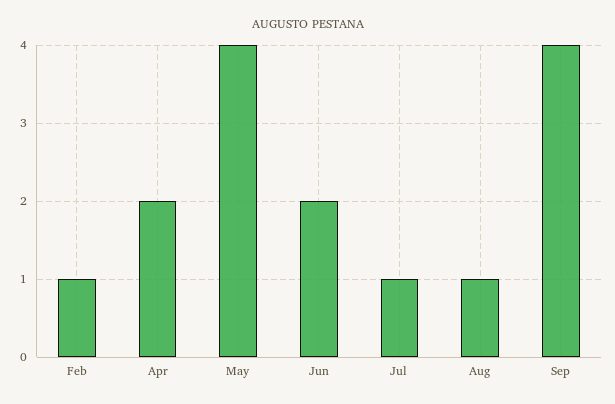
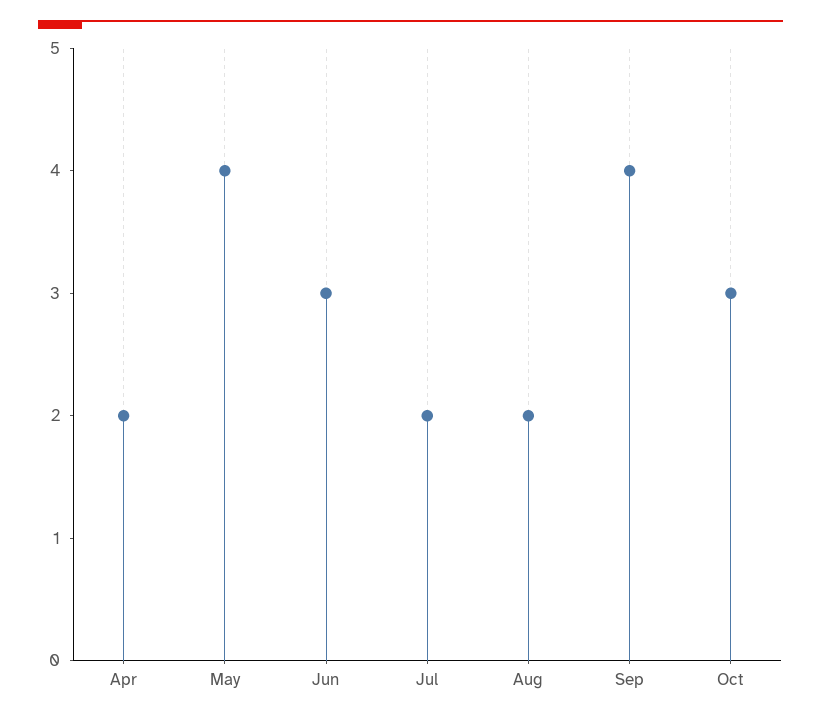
Feb: 1 -> none
Jun: 2 -> 3
Jul: 1 -> 2
Aug: 1 -> 2
Oct: none -> 3

